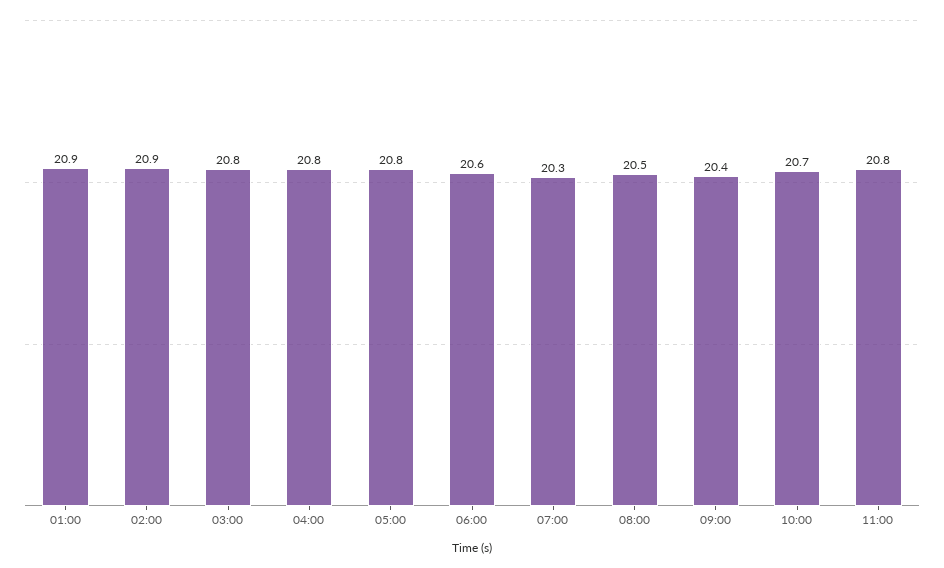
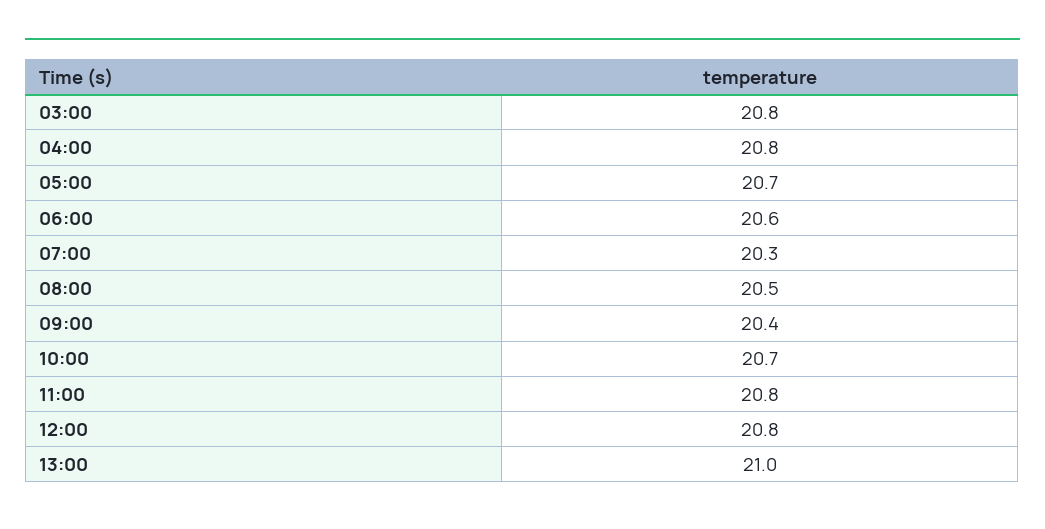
01:00: 20.9 -> none
02:00: 20.9 -> none
05:00: 20.8 -> 20.7
12:00: none -> 20.8
13:00: none -> 21

